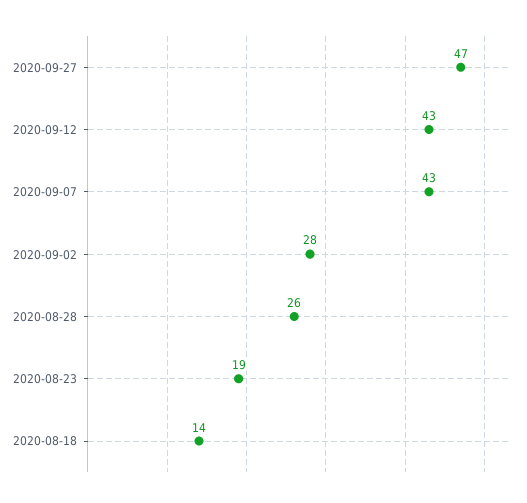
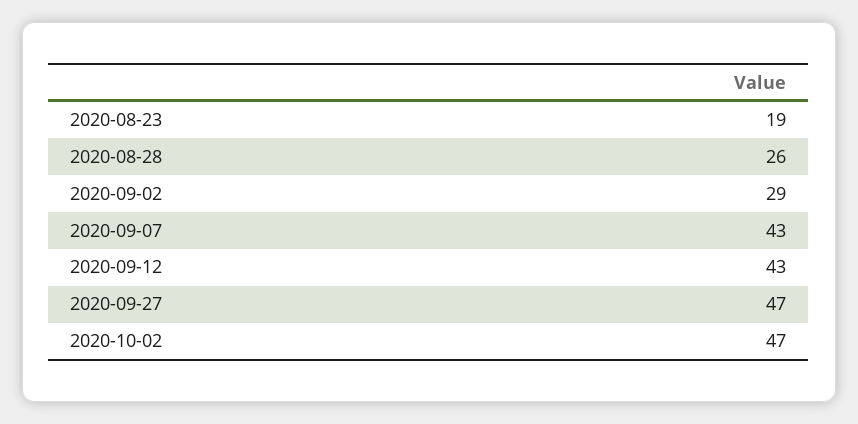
2020-09-02: 28 -> 29
2020-08-18: 14 -> none
2020-10-02: none -> 47

